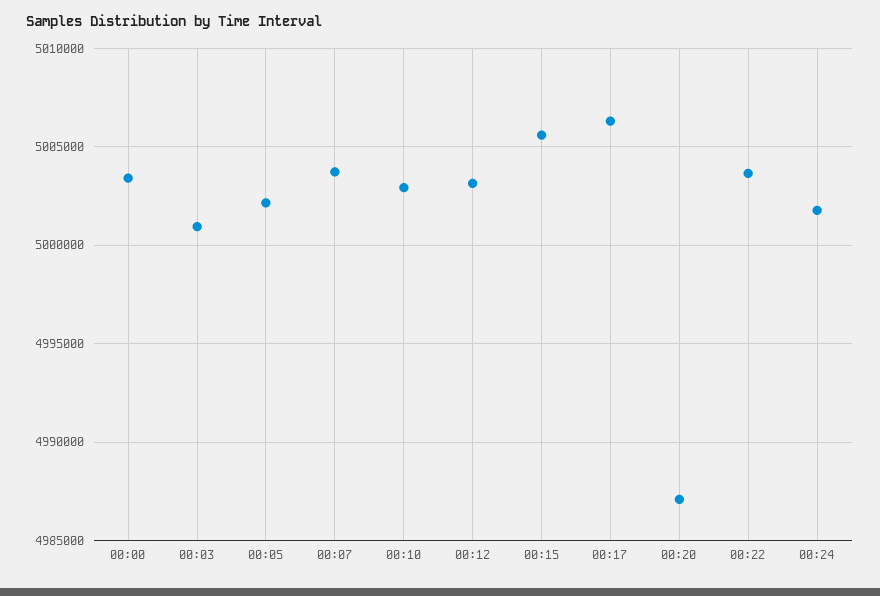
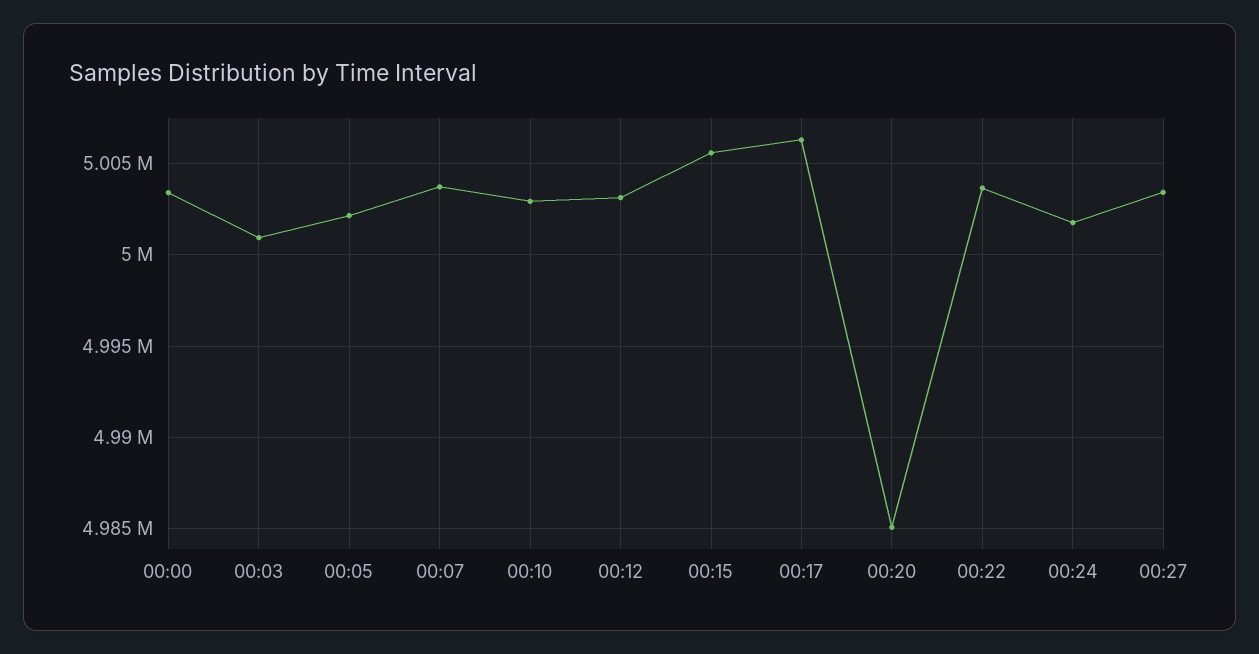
00:20: 4987000 -> 4985000
00:27: none -> 5003500

